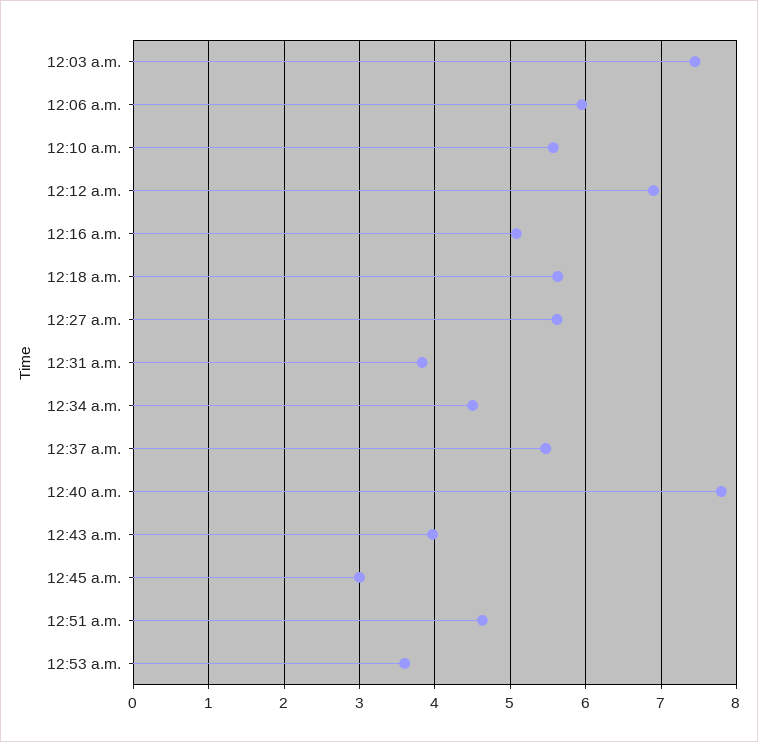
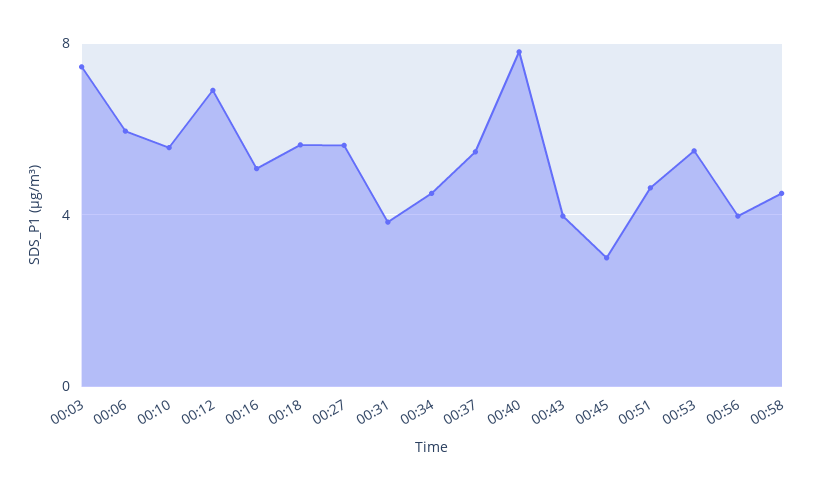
12:53 a.m.: 3.6 -> 5.5
00:56: none -> 4
00:58: none -> 4.5

